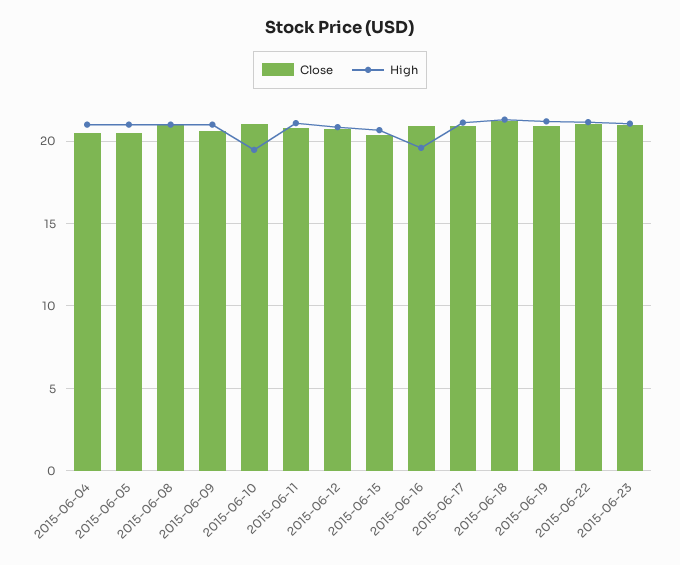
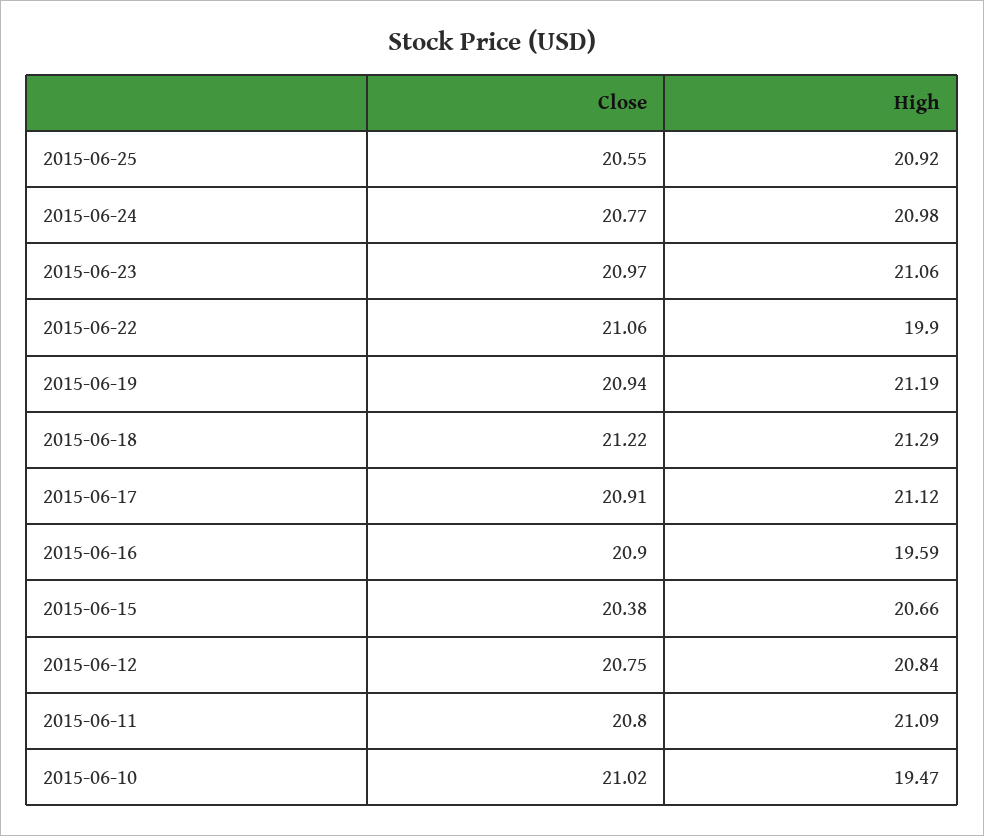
Close, 2015-06-04: 20.5 -> none
High, 2015-06-04: 21 -> none
Close, 2015-06-05: 20.5 -> none
High, 2015-06-05: 21 -> none
Close, 2015-06-08: 21 -> none
High, 2015-06-08: 21 -> none
Close, 2015-06-09: 20.5 -> none
High, 2015-06-09: 21 -> none
High, 2015-06-22: 21 -> 19.9
Close, 2015-06-25: none -> 20.55
High, 2015-06-25: none -> 20.92
Close, 2015-06-24: none -> 20.77
High, 2015-06-24: none -> 20.98

